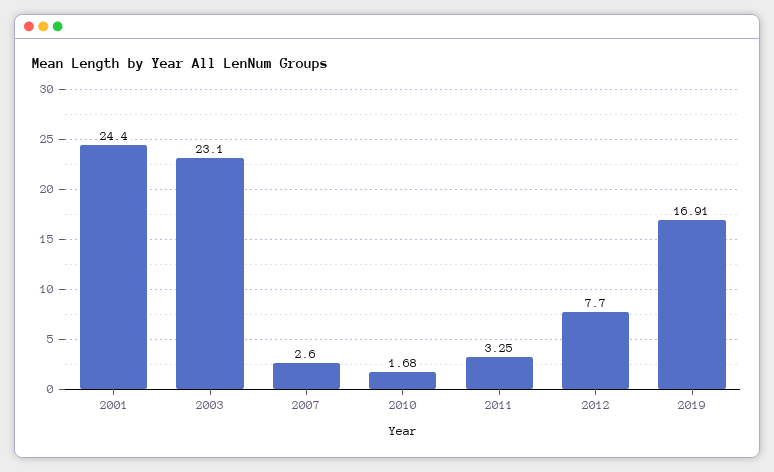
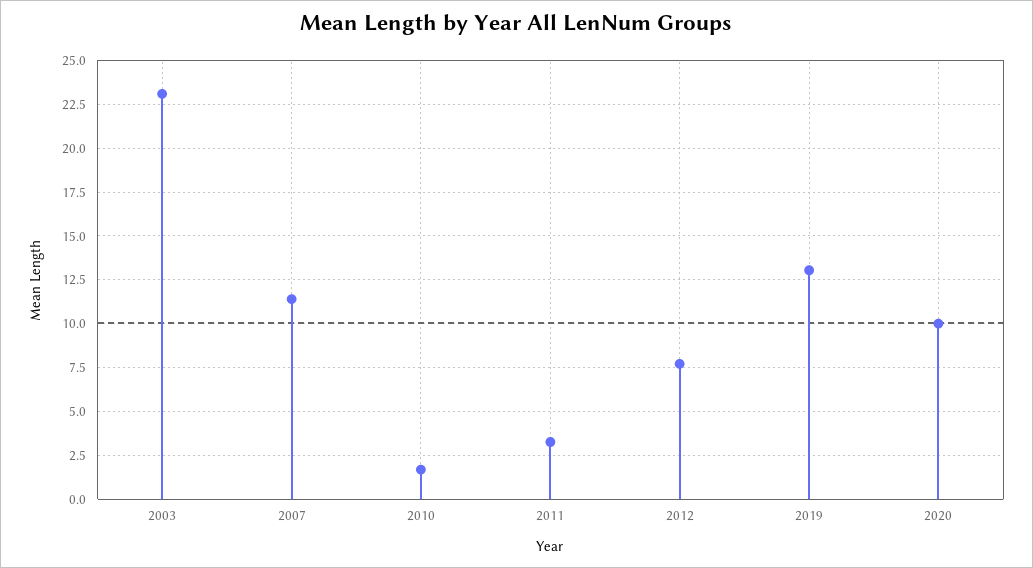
2001: 24.4 -> none
2007: 2.6 -> 11.5
2019: 16.91 -> 13
2020: none -> 10

